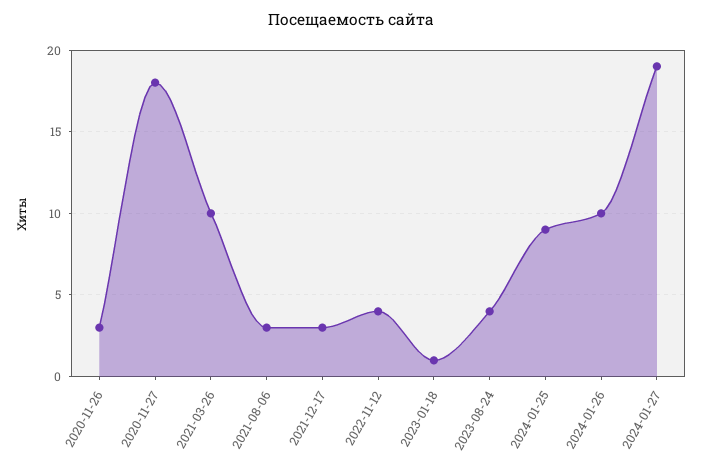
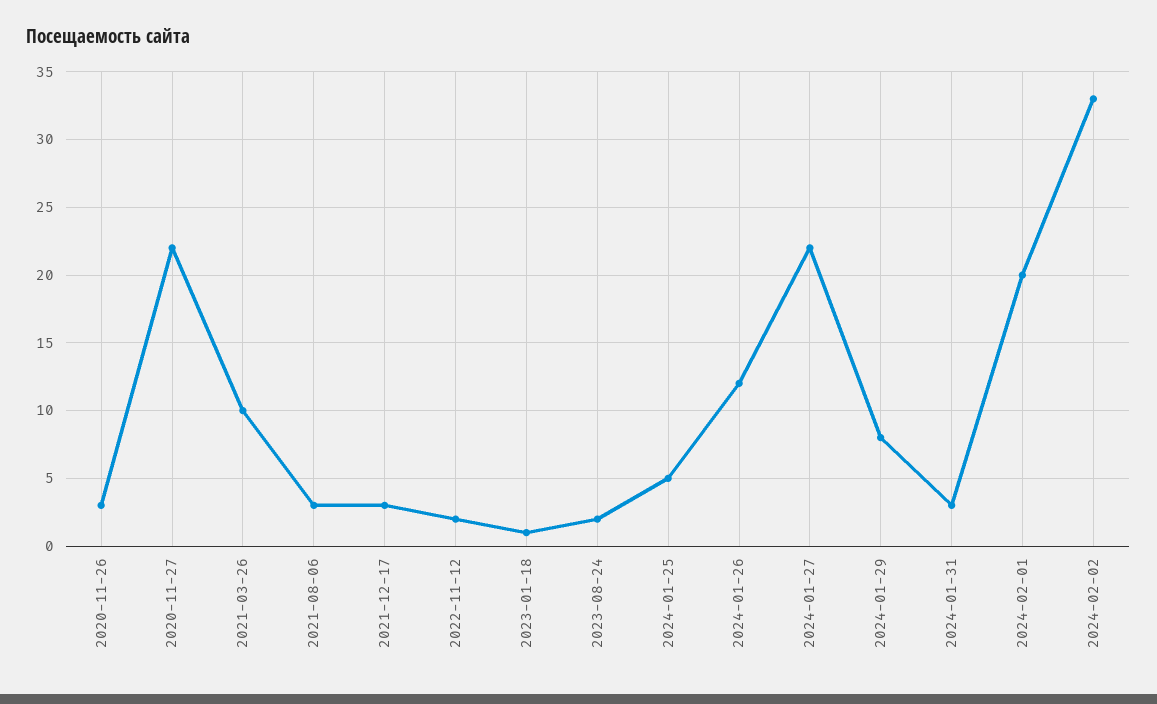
2020-11-27: 18 -> 22
2022-11-12: 4 -> 2
2023-08-24: 4 -> 2
2024-01-25: 9 -> 5
2024-01-26: 10 -> 12
2024-01-27: 19 -> 22
2024-01-29: none -> 8
2024-01-31: none -> 3
2024-02-01: none -> 20
2024-02-02: none -> 33

